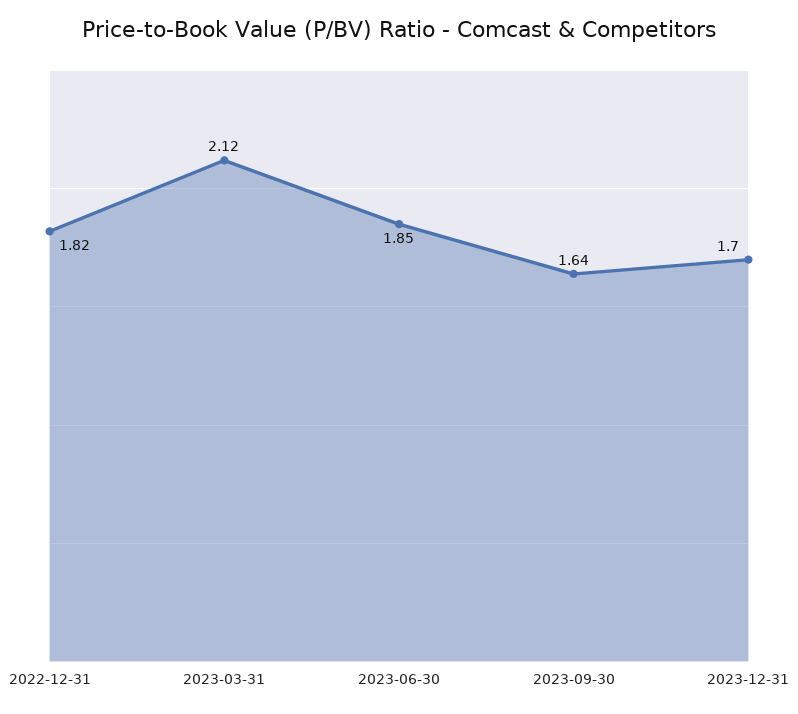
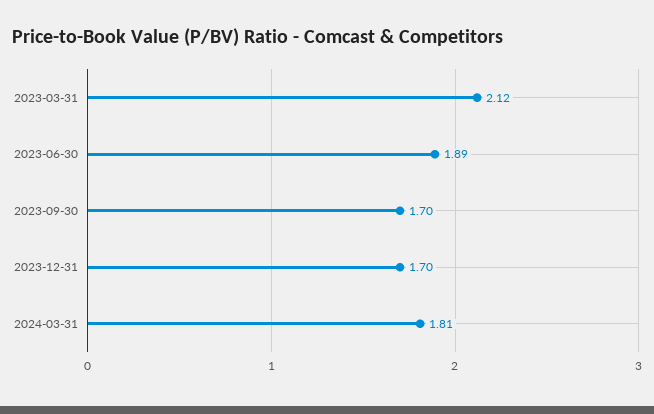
2022-12-31: 1.82 -> none
2023-06-30: 1.85 -> 1.89
2023-09-30: 1.64 -> 1.7
2024-03-31: none -> 1.81

